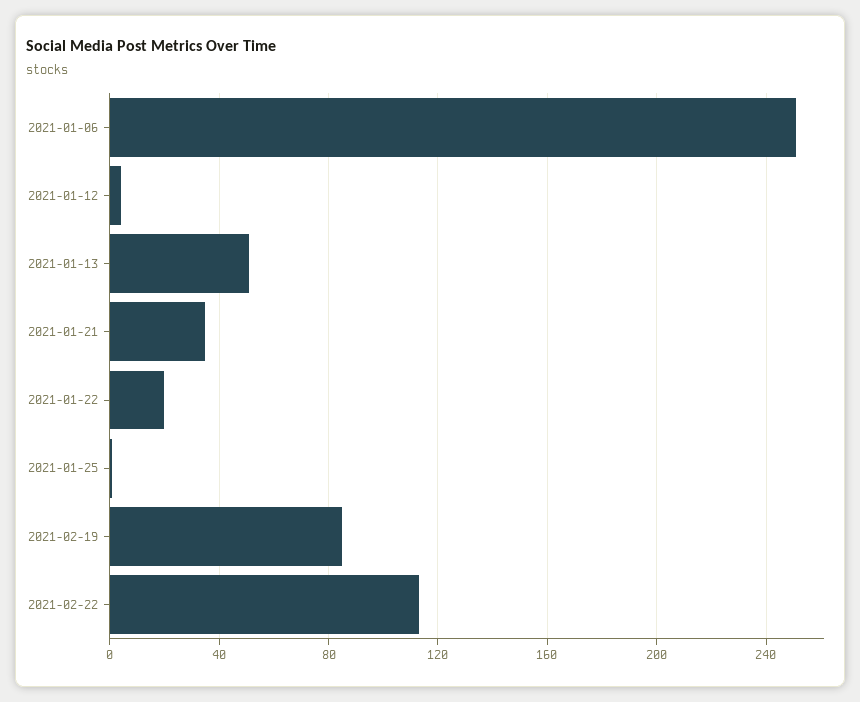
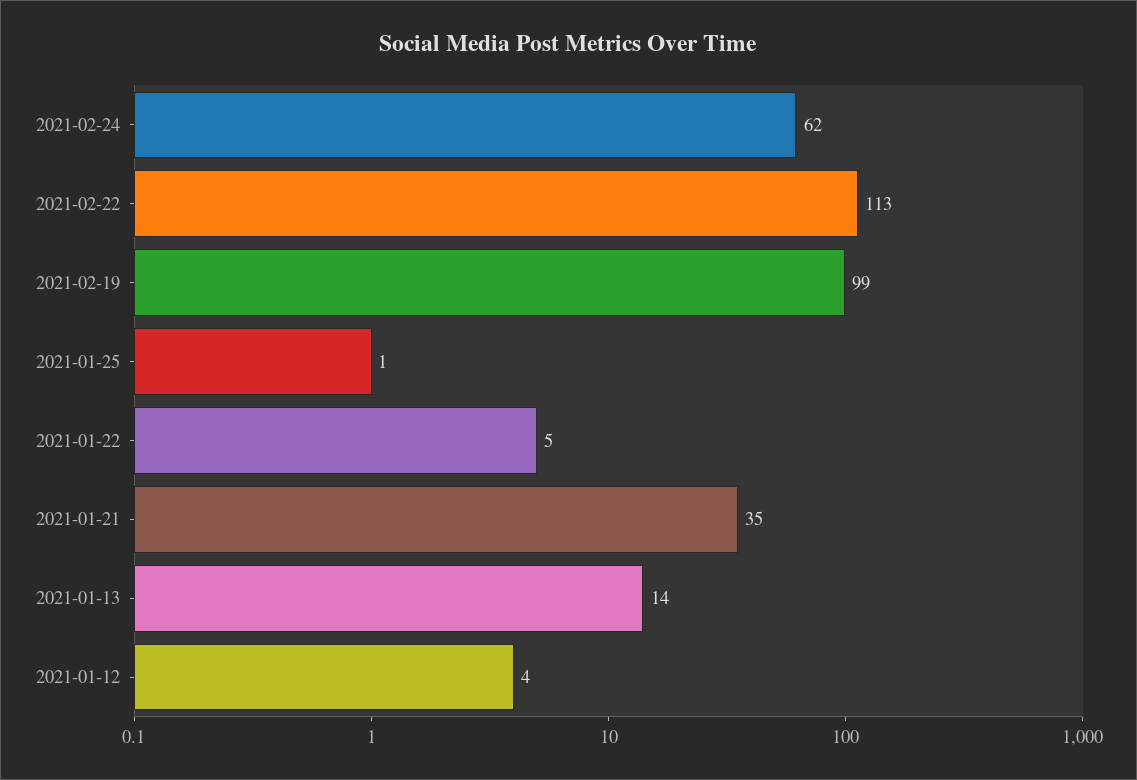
2021-01-06: 250 -> none
2021-01-13: 50 -> 14
2021-01-22: 20 -> 5
2021-02-19: 85 -> 99
2021-02-24: none -> 62

